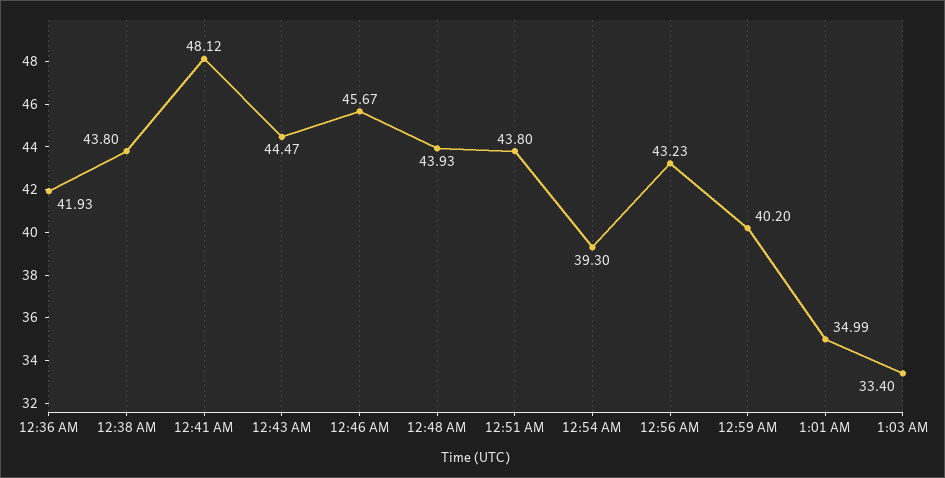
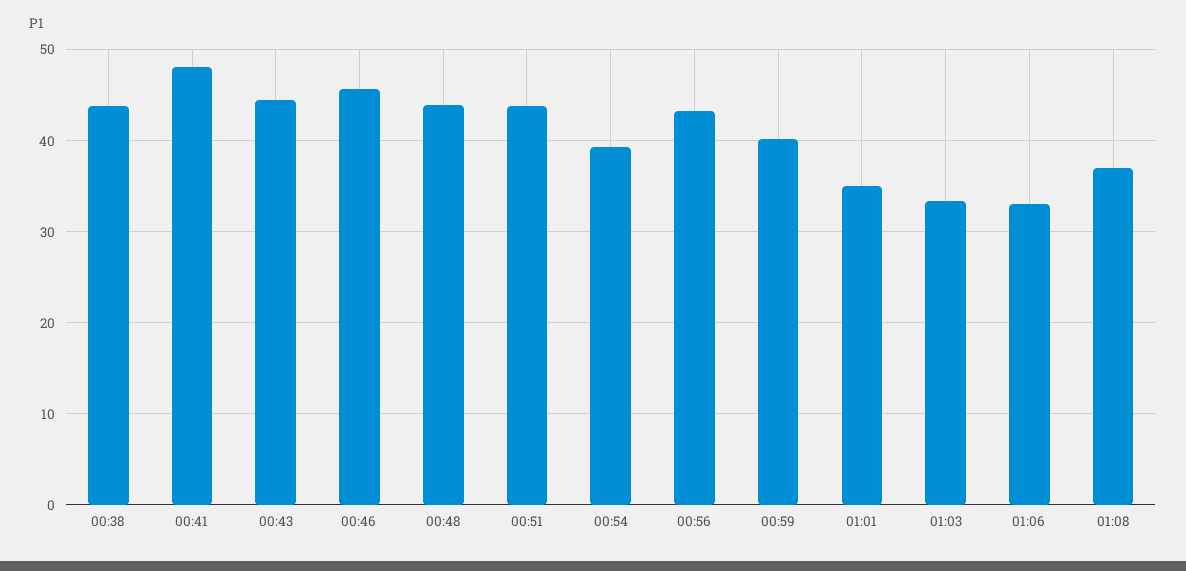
12:36 AM: 41.93 -> none
01:06: none -> 33
01:08: none -> 37

